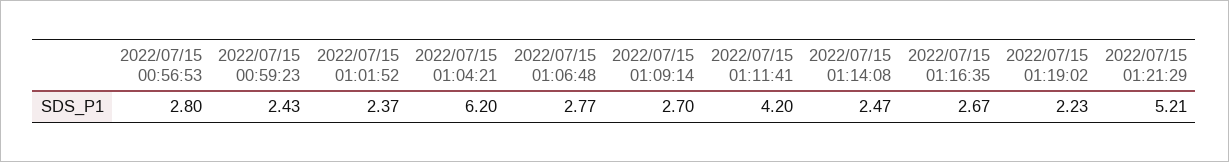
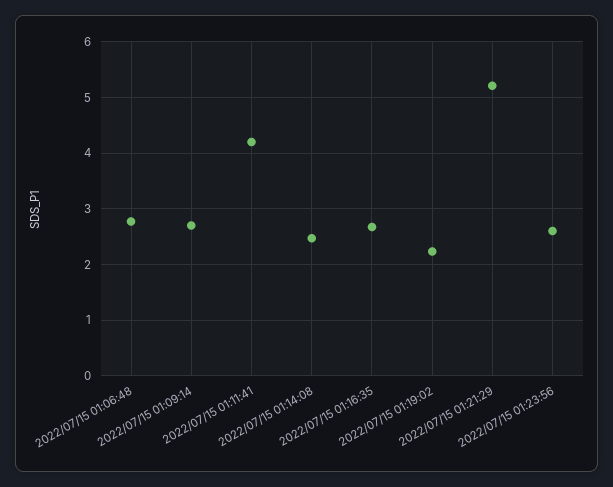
2022/07/15 00:56:53: 2.8 -> none
2022/07/15 00:59:23: 2.43 -> none
2022/07/15 01:01:52: 2.37 -> none
2022/07/15 01:04:21: 6.2 -> none
2022/07/15 01:23:56: none -> 2.6

